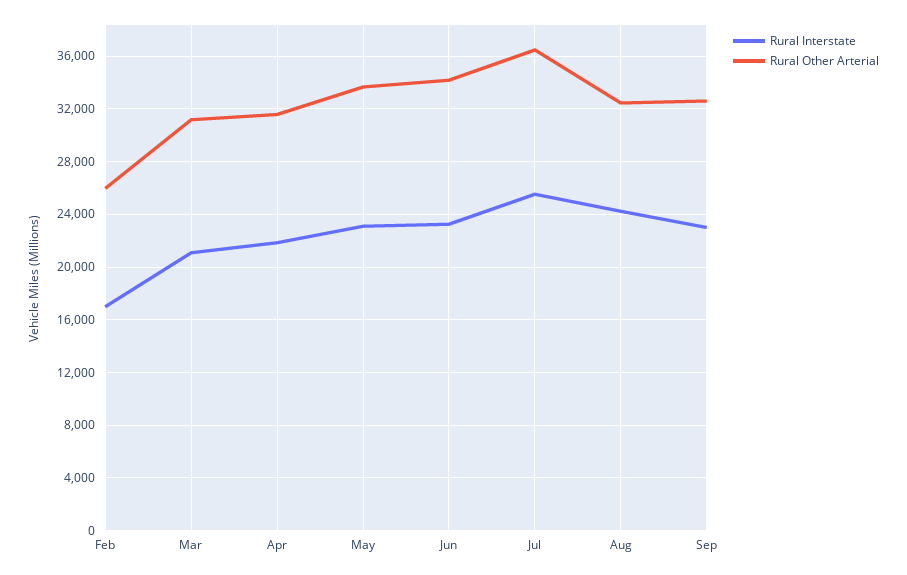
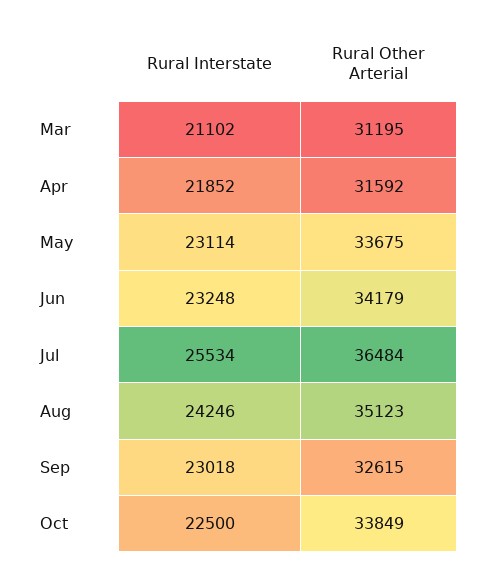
Rural Interstate, Feb: 17000 -> none
Rural Other Arterial, Feb: 26000 -> none
Rural Other Arterial, Aug: 32500 -> 35123
Rural Interstate, Oct: none -> 22500
Rural Other Arterial, Oct: none -> 33849

